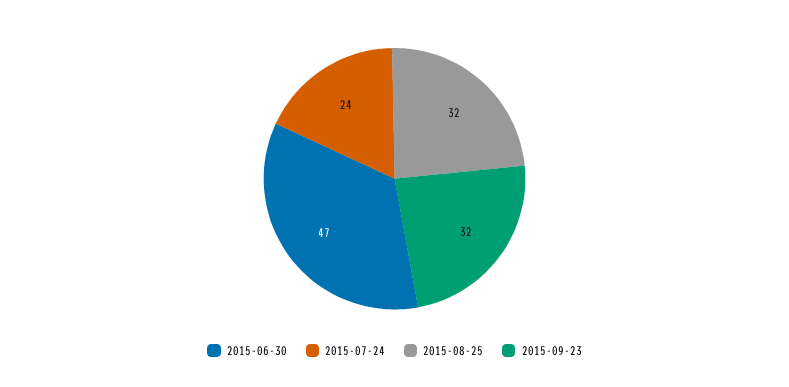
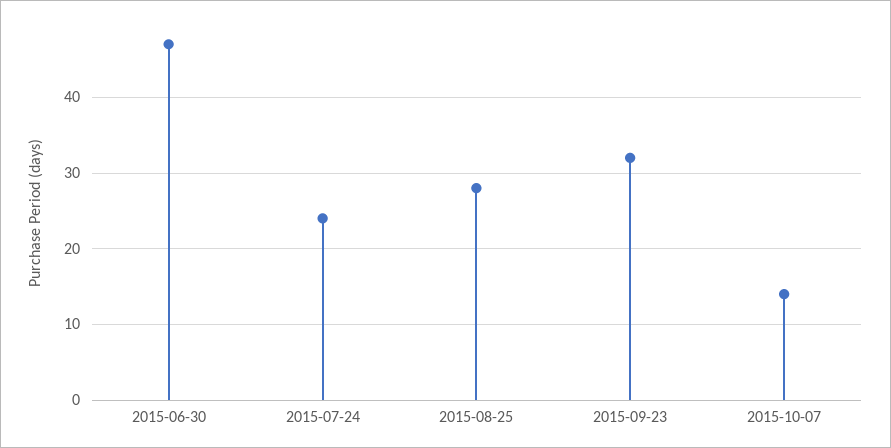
2015-08-25: 32 -> 28
2015-10-07: none -> 14

